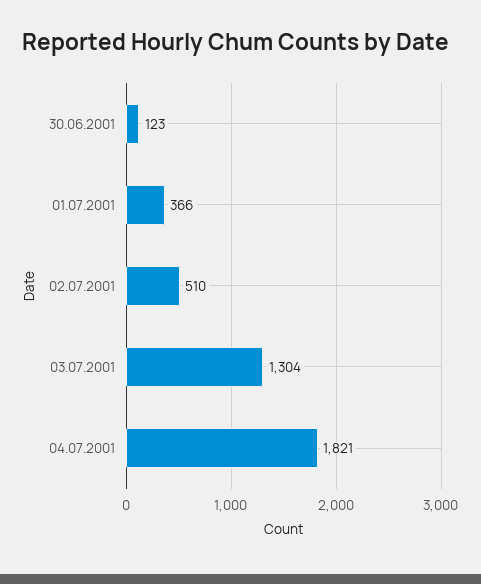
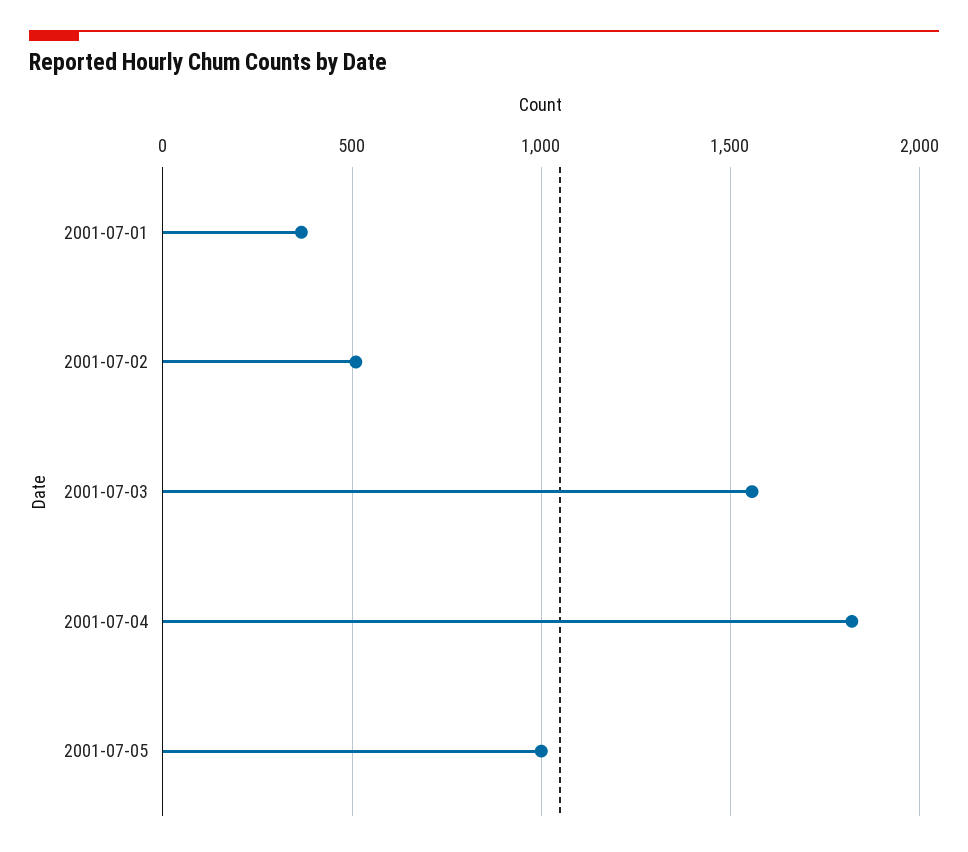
30.06.2001: 123 -> none
03.07.2001: 1304 -> 1550
2001-07-05: none -> 1000

